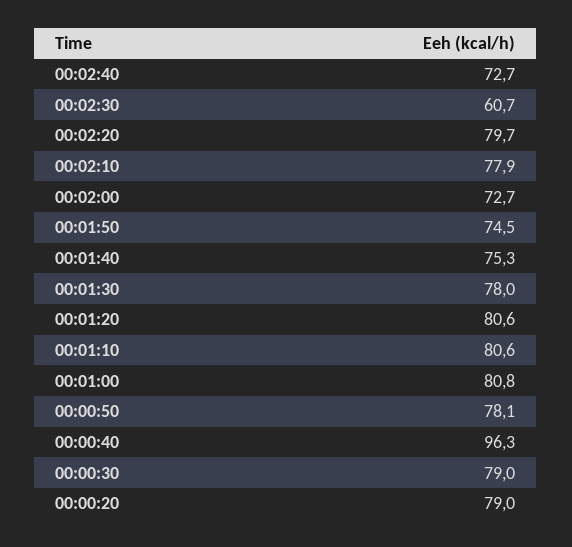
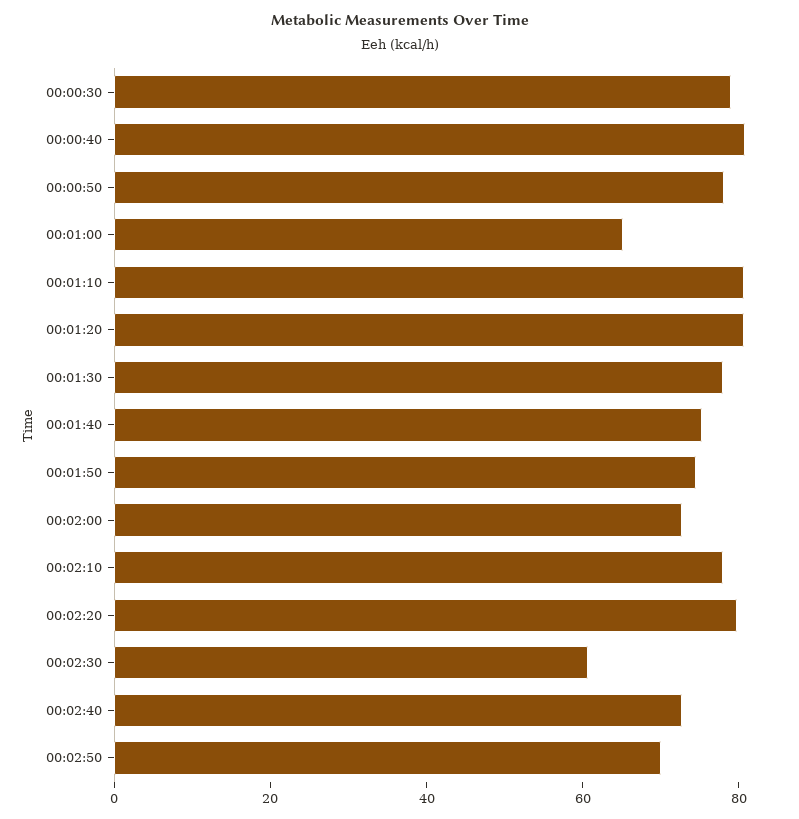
00:01:00: 80.8 -> 65
00:00:40: 96.3 -> 80
00:00:20: 79 -> none
00:02:50: none -> 70

